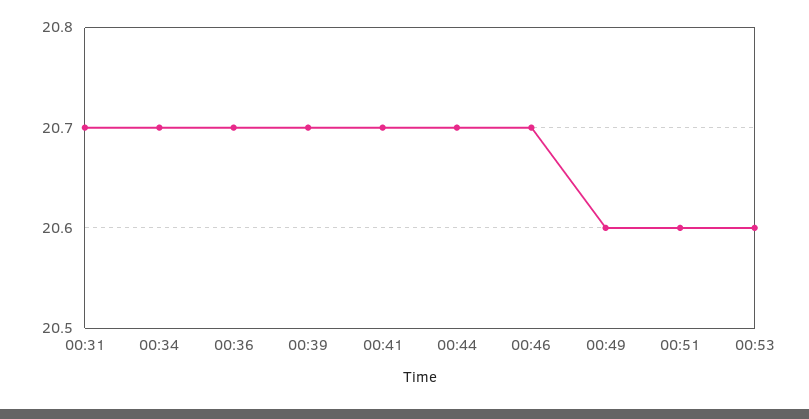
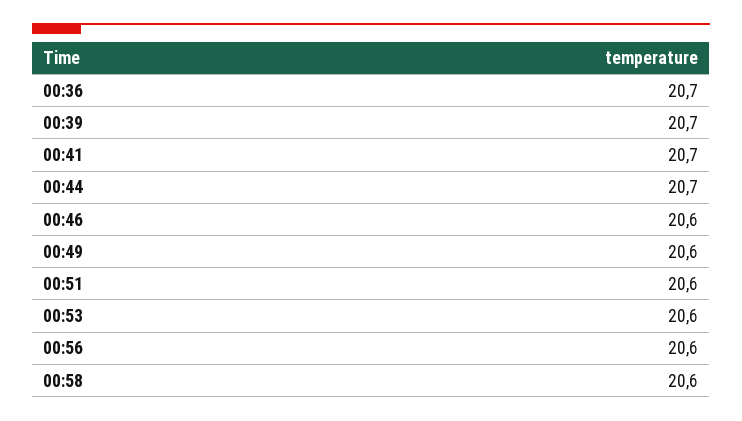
00:31: 20.7 -> none
00:34: 20.7 -> none
00:46: 20.7 -> 20.6
00:56: none -> 20.6
00:58: none -> 20.6

